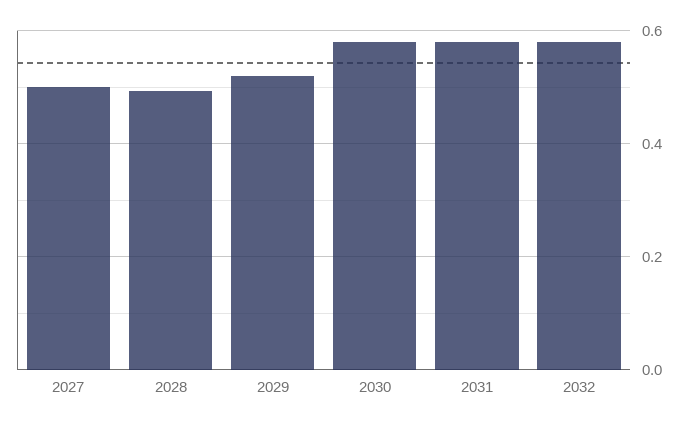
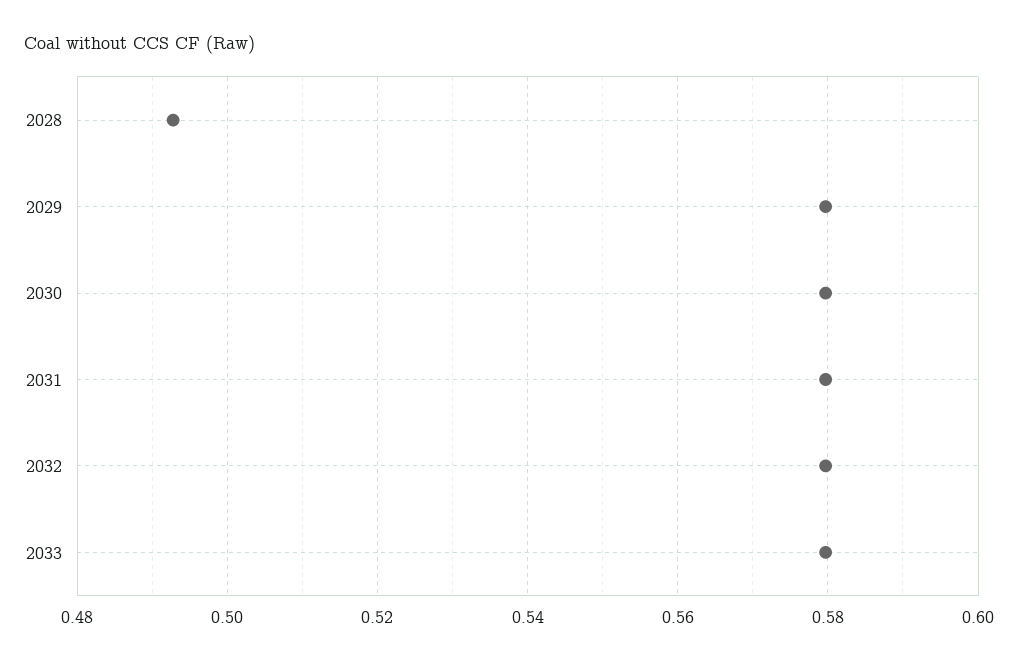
2027: 0.5 -> none
2029: 0.52 -> 0.58
2033: none -> 0.58

